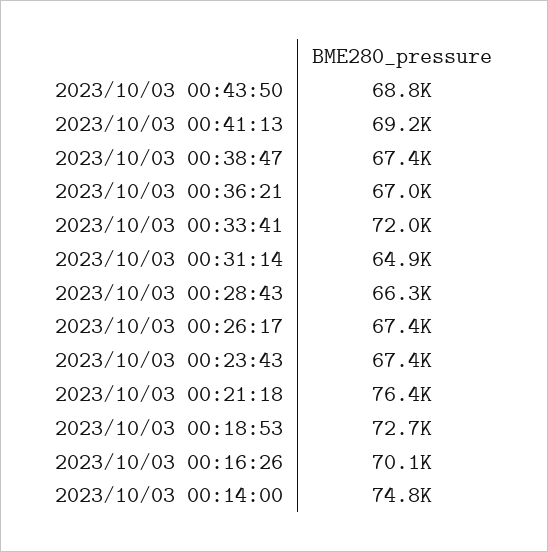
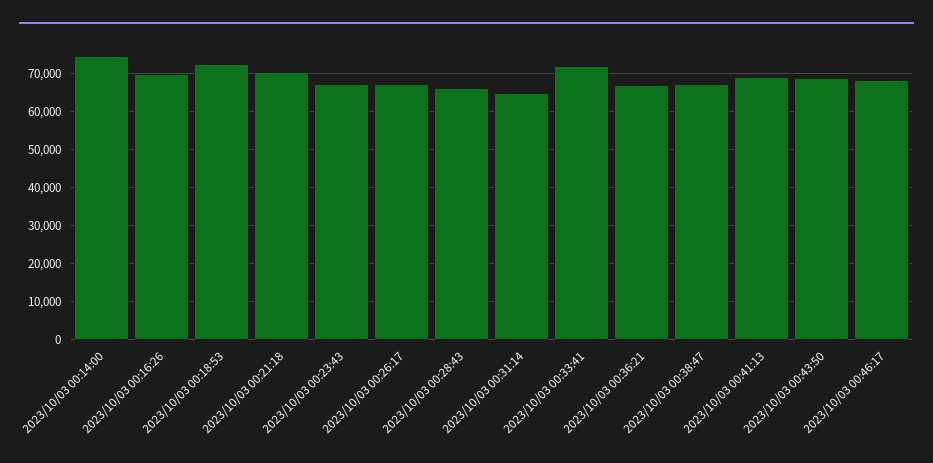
2023/10/03 00:21:18: 76400 -> 70000
2023/10/03 00:46:17: none -> 68000

